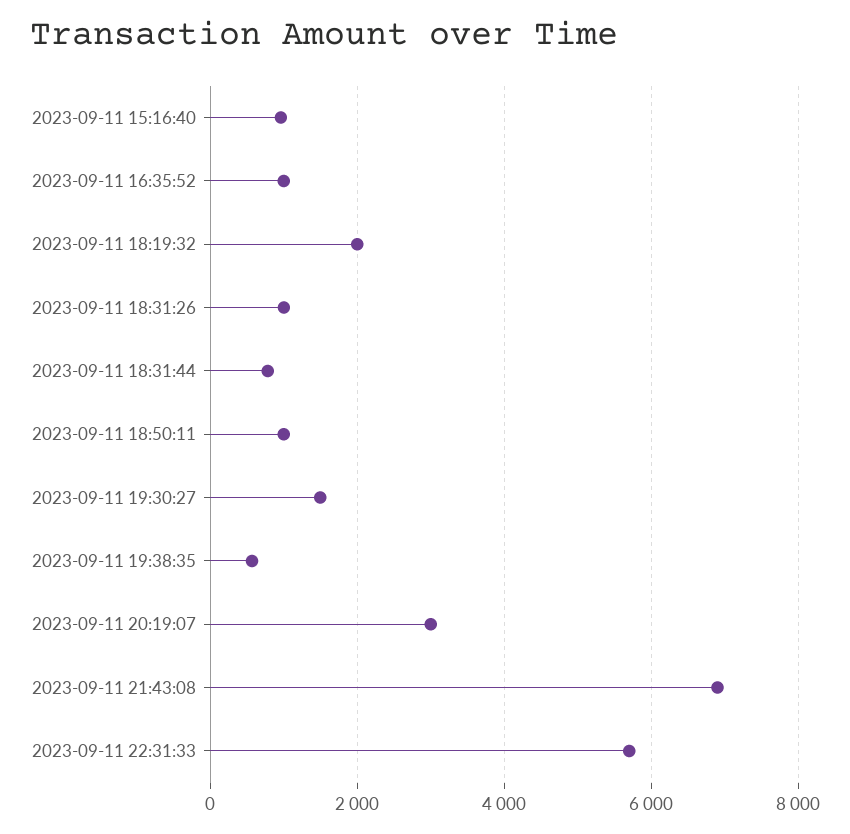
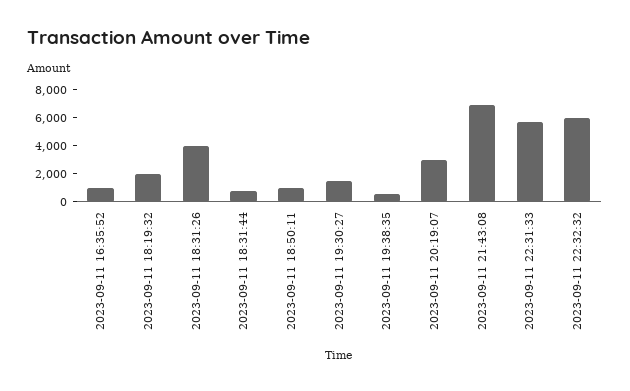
2023-09-11 15:16:40: 1000 -> none
2023-09-11 18:31:26: 1000 -> 4000
2023-09-11 22:32:32: none -> 6000

